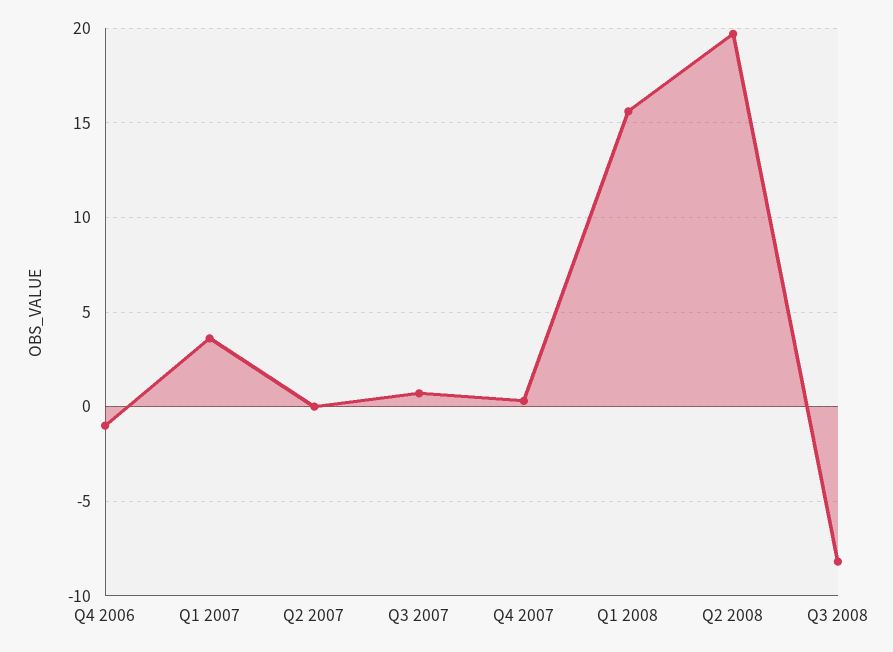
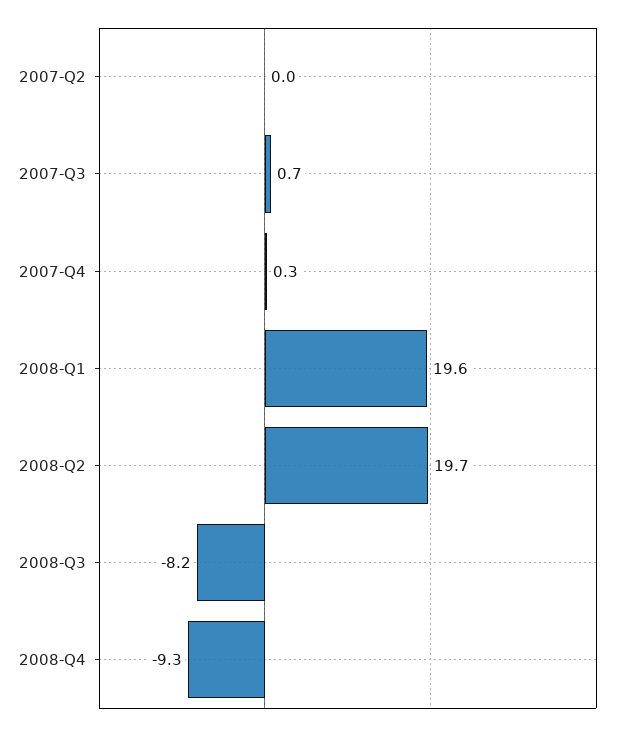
Q4 2006: -1 -> none
Q1 2007: 3.5 -> none
Q1 2008: 15.5 -> 19.6
2008-Q4: none -> -9.3

